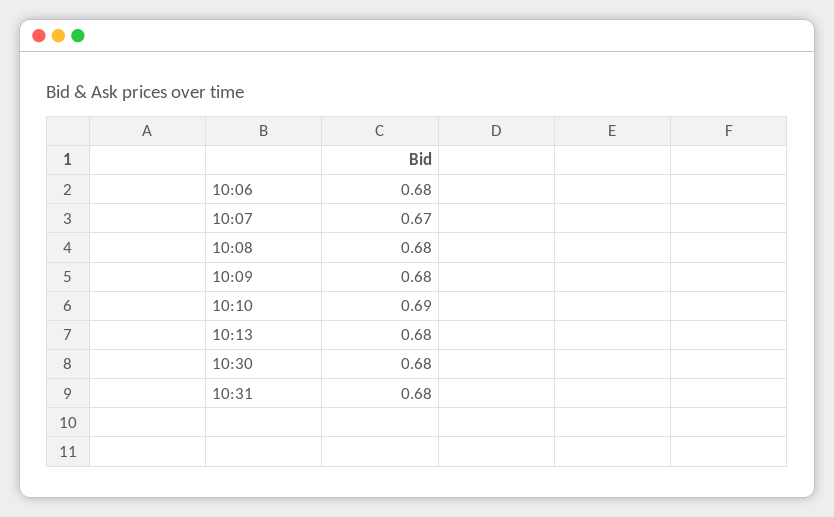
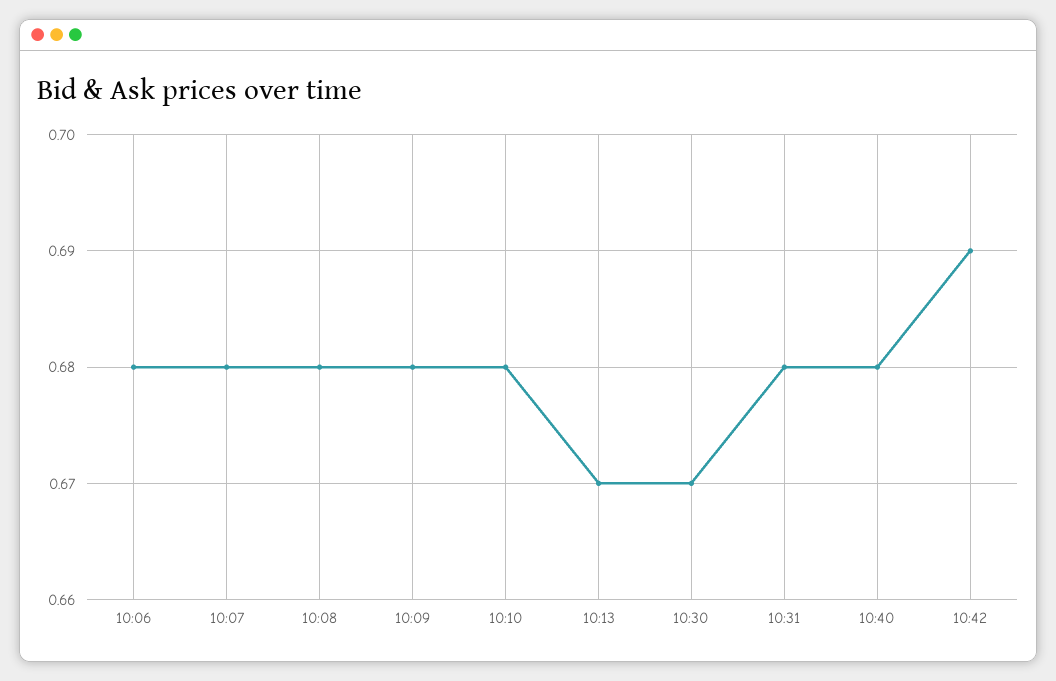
10:07: 0.67 -> 0.68
10:10: 0.69 -> 0.68
10:13: 0.68 -> 0.67
10:30: 0.68 -> 0.67
10:40: none -> 0.68
10:42: none -> 0.69

